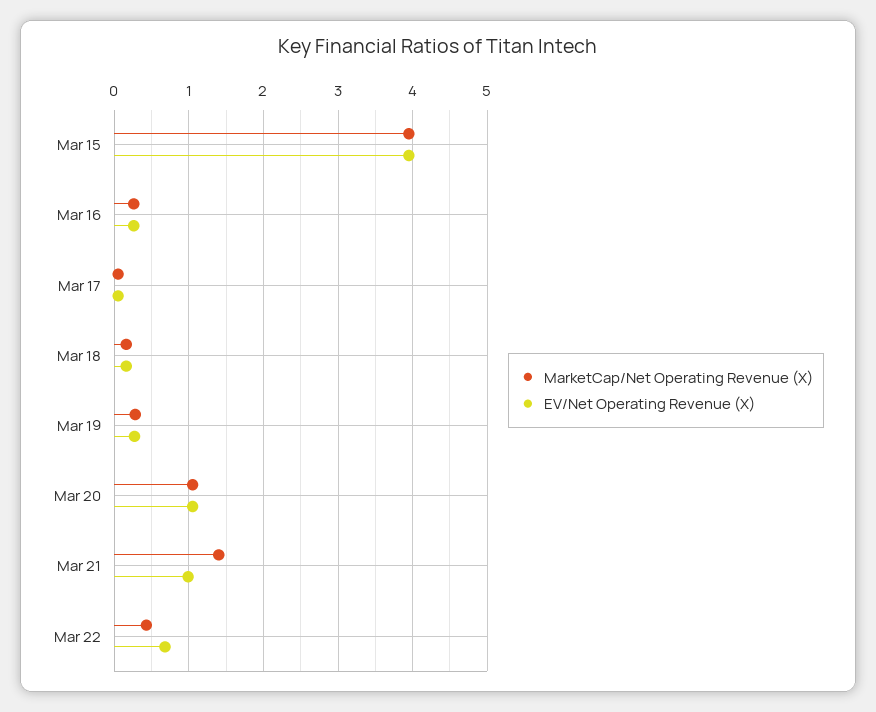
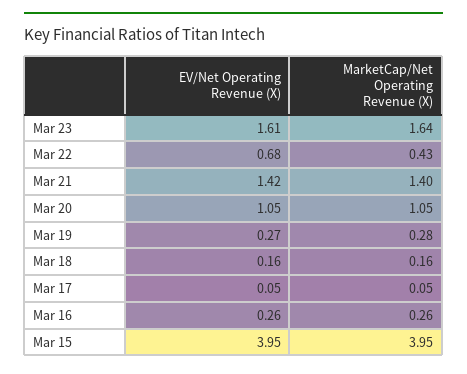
EV/Net Operating Revenue (X), Mar 21: 1 -> 1.42
EV/Net Operating Revenue (X), Mar 23: none -> 1.61
MarketCap/Net Operating Revenue (X), Mar 23: none -> 1.64

